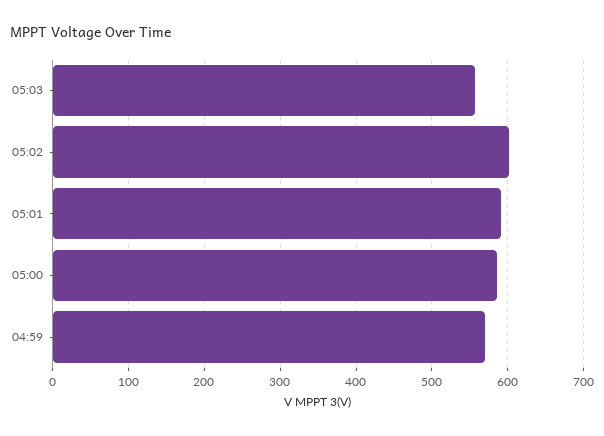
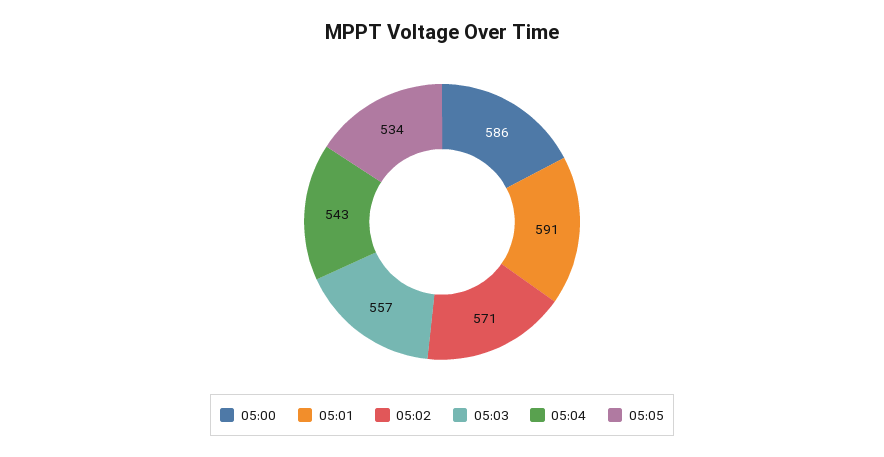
05:02: 600 -> 571
04:59: 570 -> none
05:04: none -> 543
05:05: none -> 534

